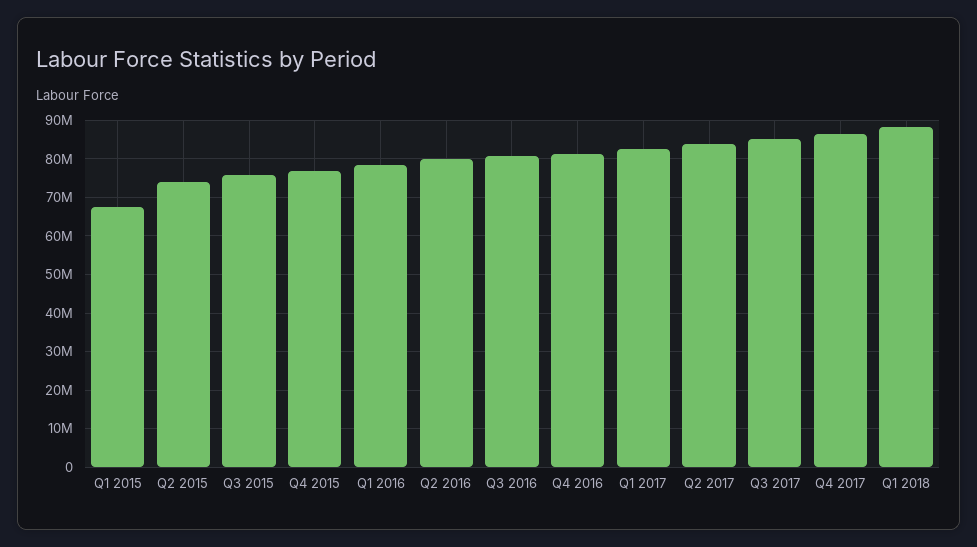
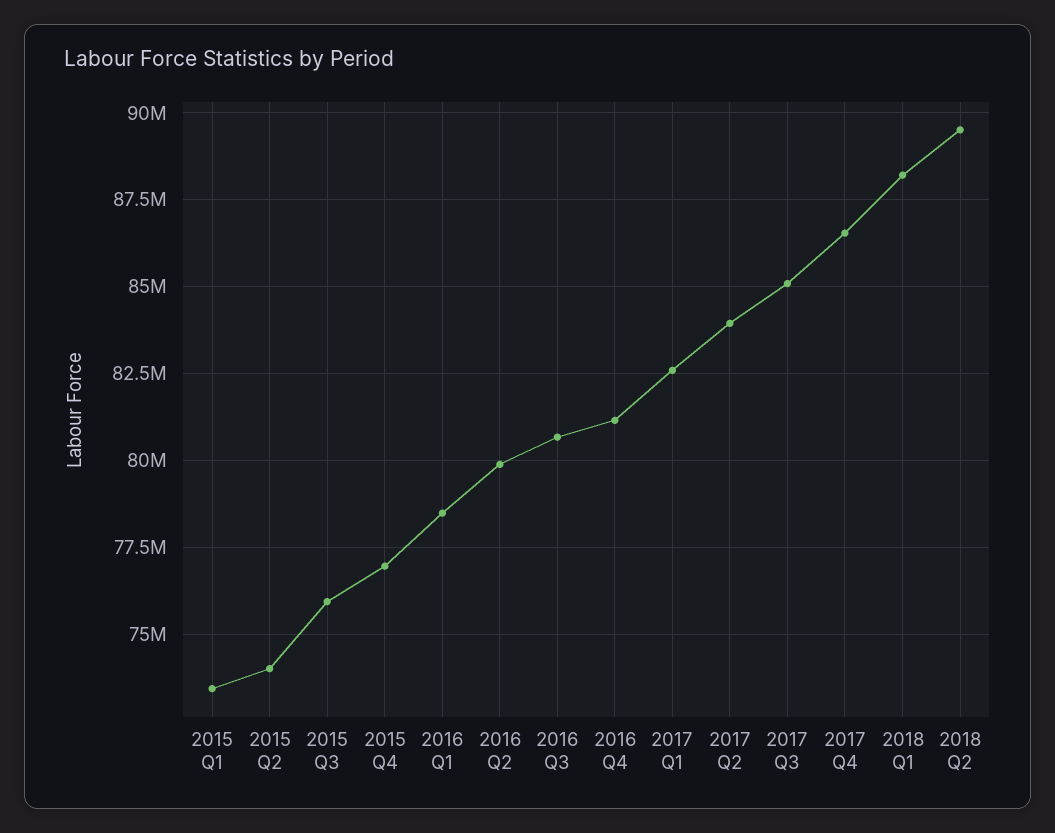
Q1 2015: 68000000 -> 73500000
2018 Q2: none -> 89500000

